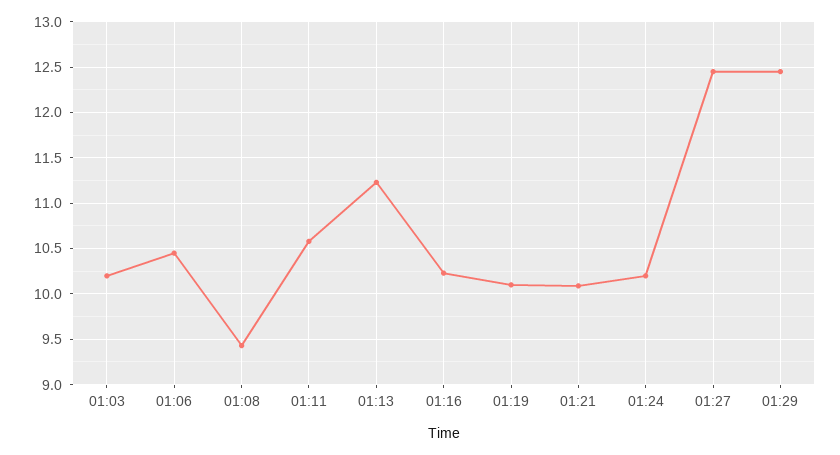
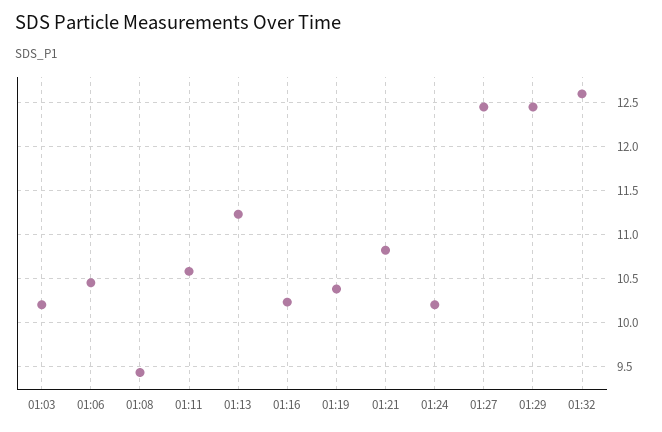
01:19: 10.1 -> 10.4
01:21: 10.1 -> 10.8
01:32: none -> 12.6

